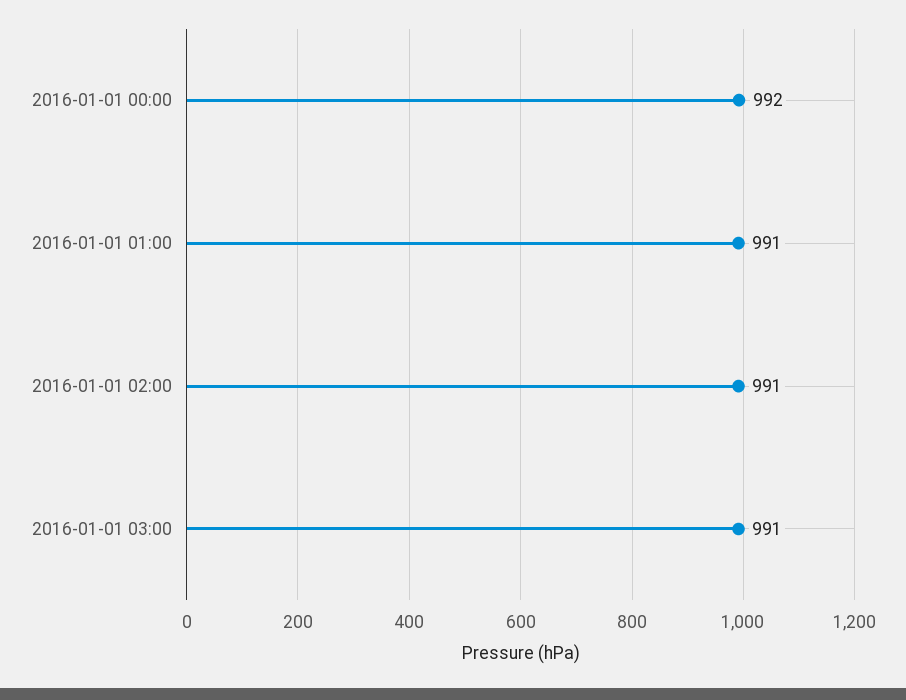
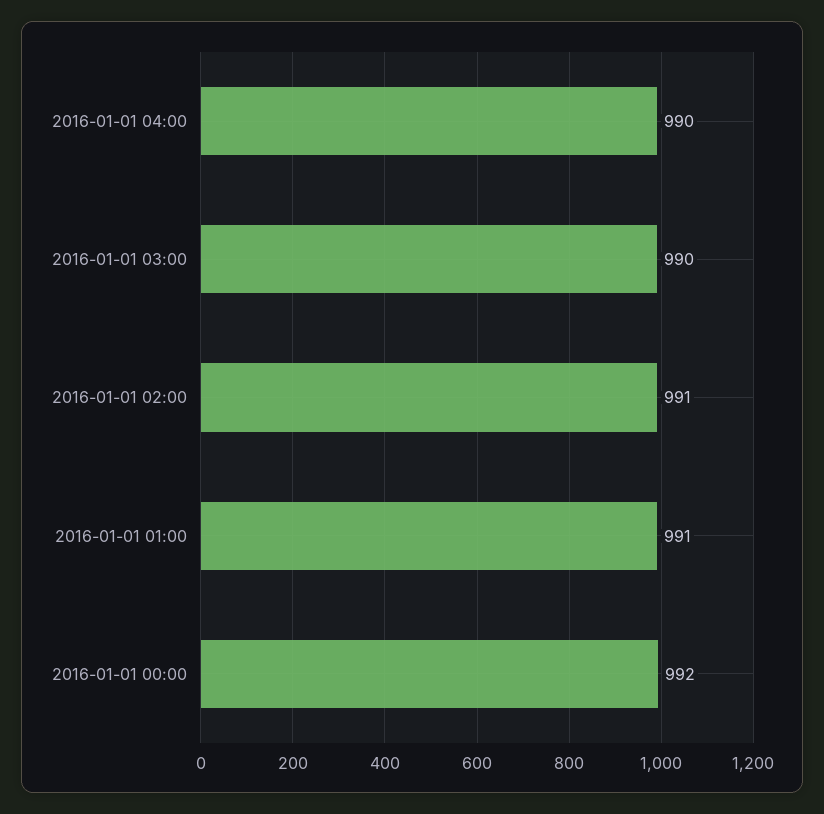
2016-01-01 03:00: 991 -> 990
2016-01-01 04:00: none -> 990

